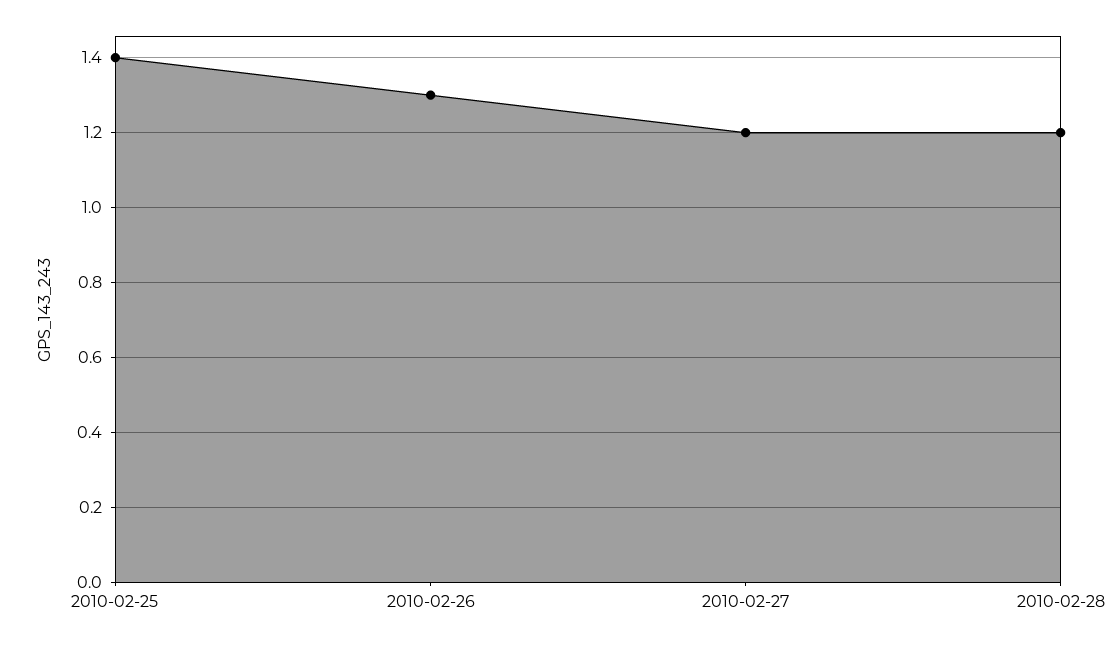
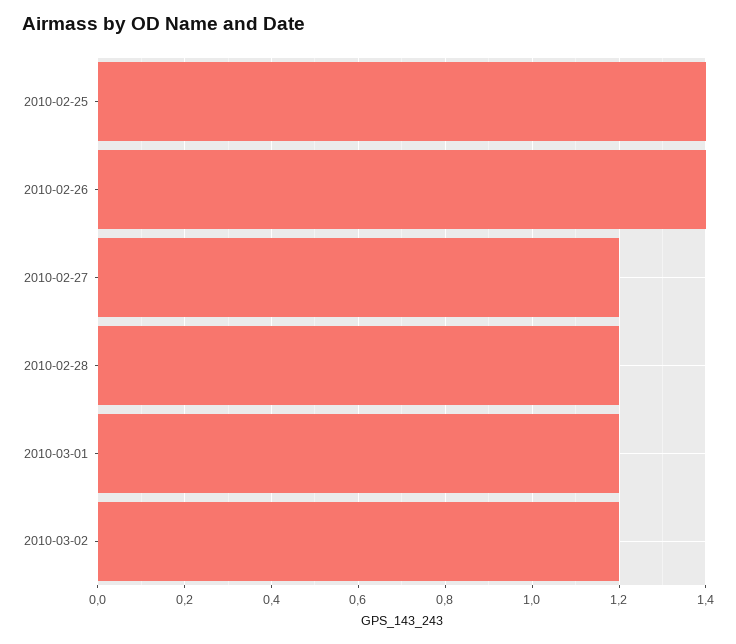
2010-02-26: 1.3 -> 1.4
2010-03-01: none -> 1.2
2010-03-02: none -> 1.2

